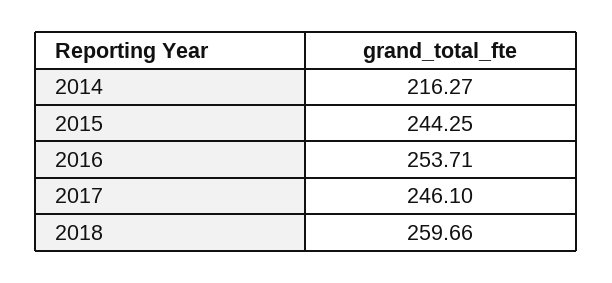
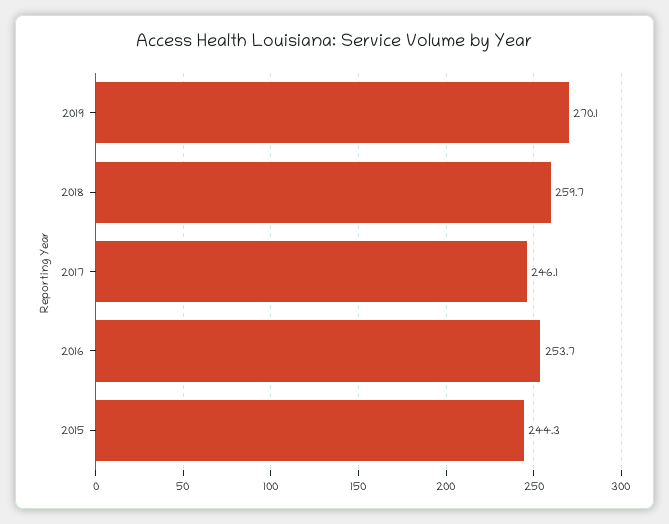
2014: 216.27 -> none
2019: none -> 270.1

